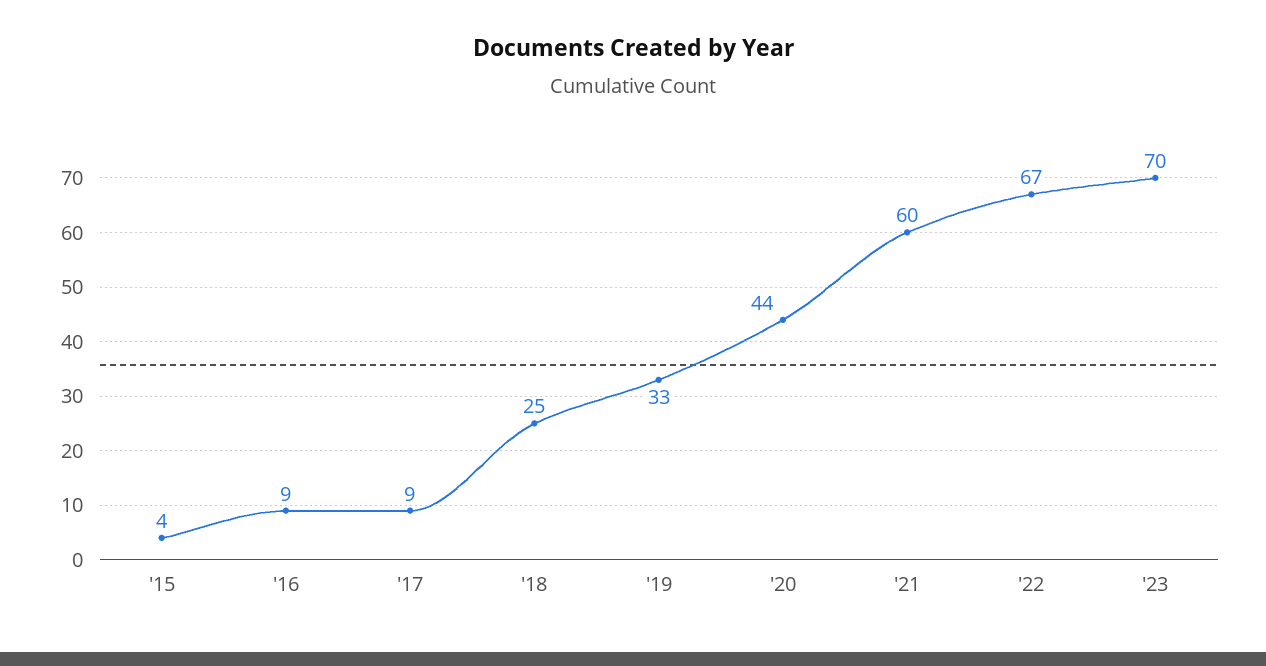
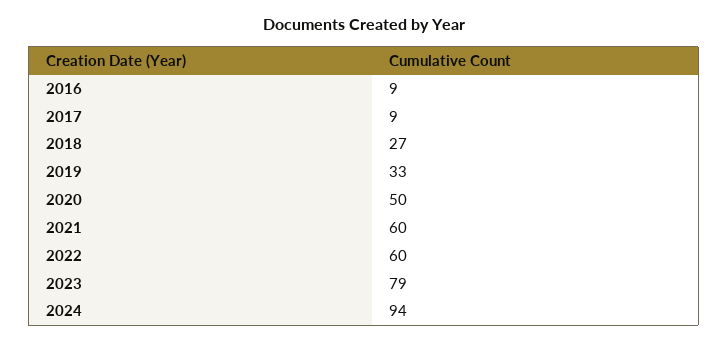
'15: 4 -> none
'18: 25 -> 27
'20: 44 -> 50
'22: 67 -> 60
'23: 70 -> 79
2024: none -> 94

